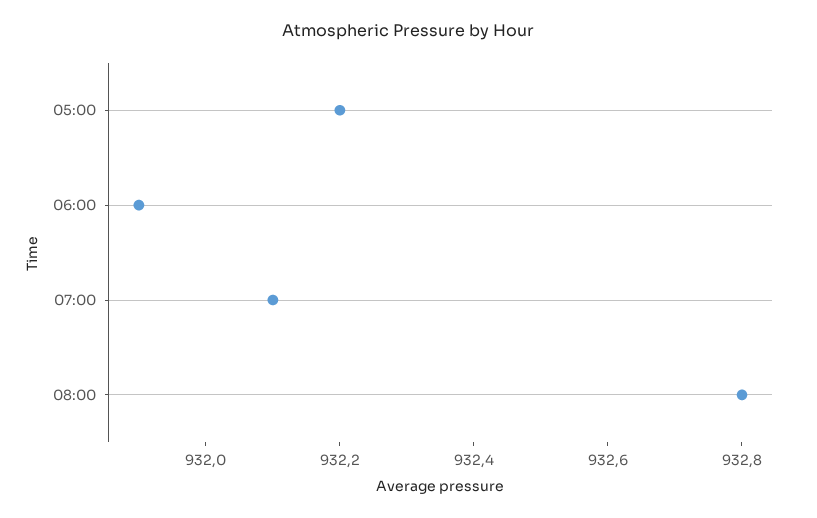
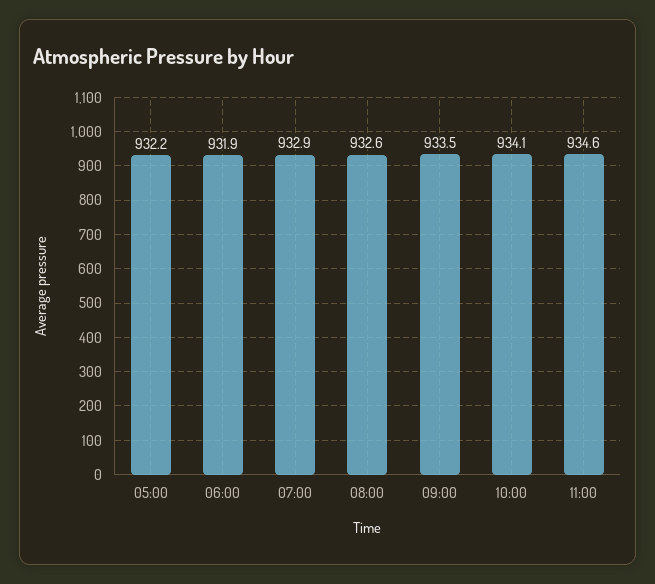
07:00: 932.1 -> 932.9
08:00: 932.8 -> 932.6
09:00: none -> 933.5
10:00: none -> 934.1
11:00: none -> 934.6

